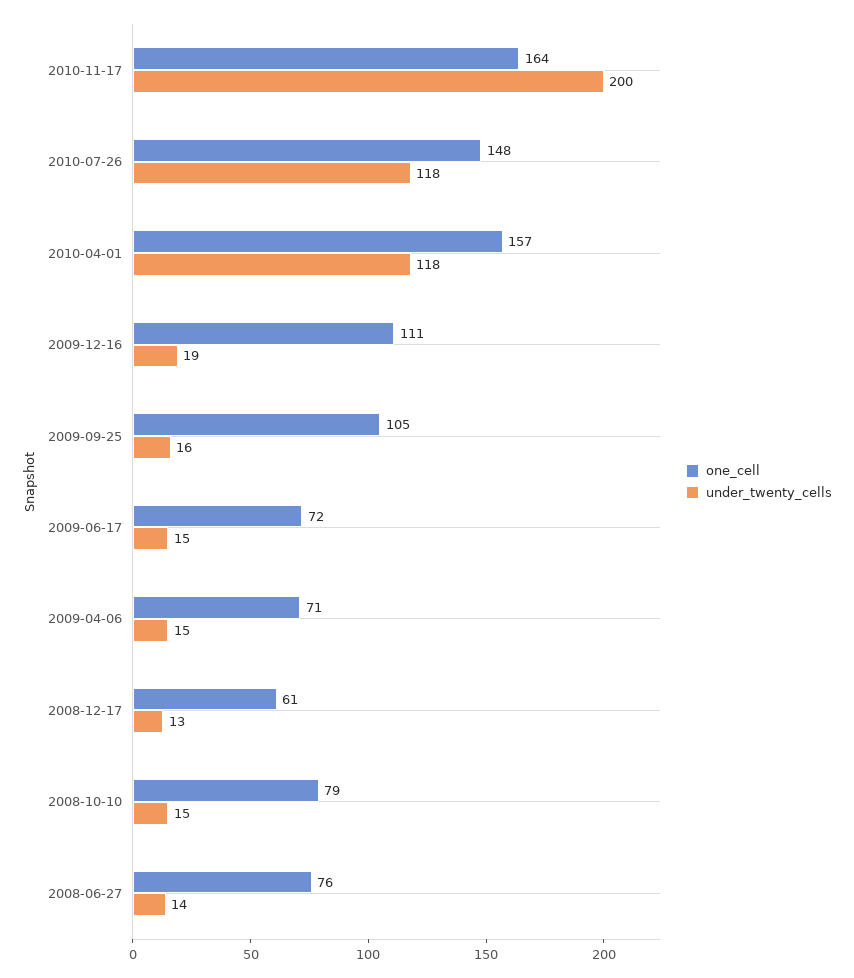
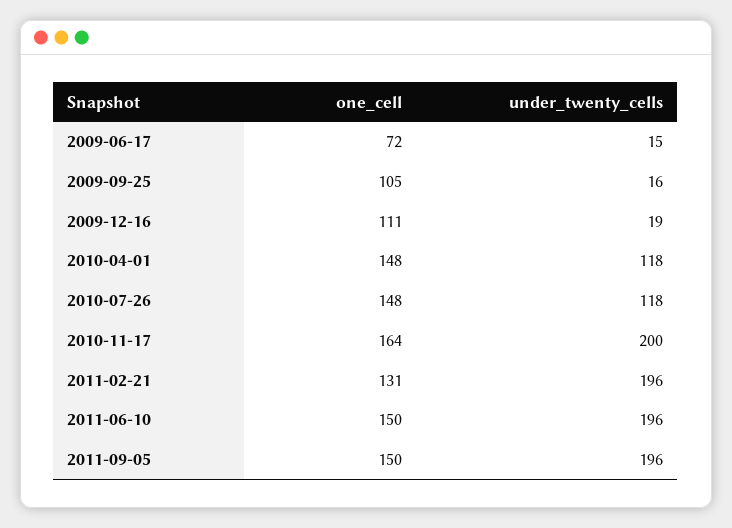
one_cell, 2010-04-01: 157 -> 148
one_cell, 2009-04-06: 71 -> none
under_twenty_cells, 2009-04-06: 15 -> none
one_cell, 2008-12-17: 61 -> none
under_twenty_cells, 2008-12-17: 13 -> none
one_cell, 2008-10-10: 79 -> none
under_twenty_cells, 2008-10-10: 15 -> none
one_cell, 2008-06-27: 76 -> none
under_twenty_cells, 2008-06-27: 14 -> none
one_cell, 2011-02-21: none -> 131
under_twenty_cells, 2011-02-21: none -> 196
one_cell, 2011-06-10: none -> 150
under_twenty_cells, 2011-06-10: none -> 196
one_cell, 2011-09-05: none -> 150
under_twenty_cells, 2011-09-05: none -> 196

